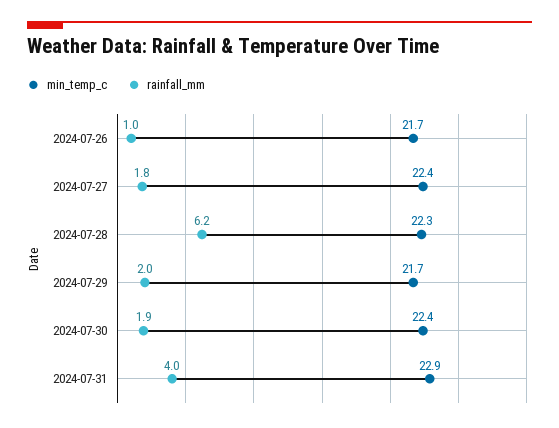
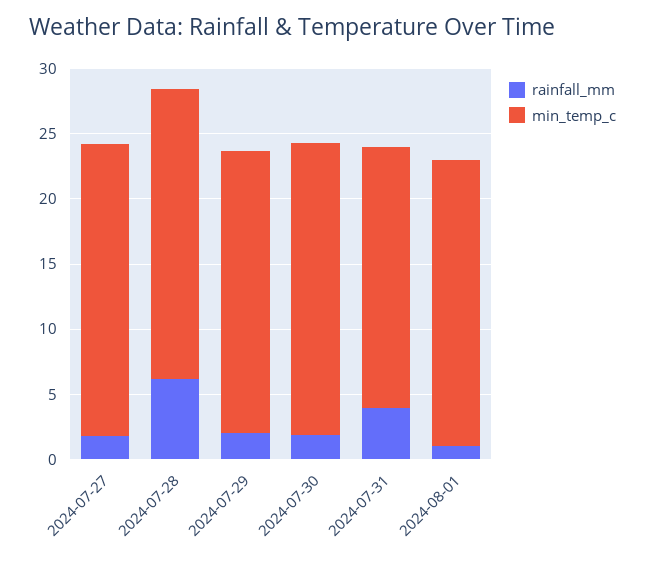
min_temp_c, 2024-07-26: 21.7 -> none
rainfall_mm, 2024-07-26: 1 -> none
min_temp_c, 2024-07-31: 22.9 -> 20
rainfall_mm, 2024-08-01: none -> 1
min_temp_c, 2024-08-01: none -> 22

